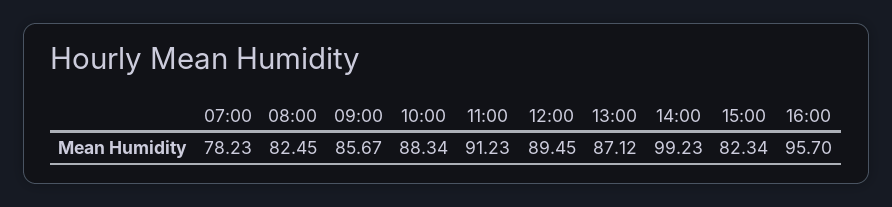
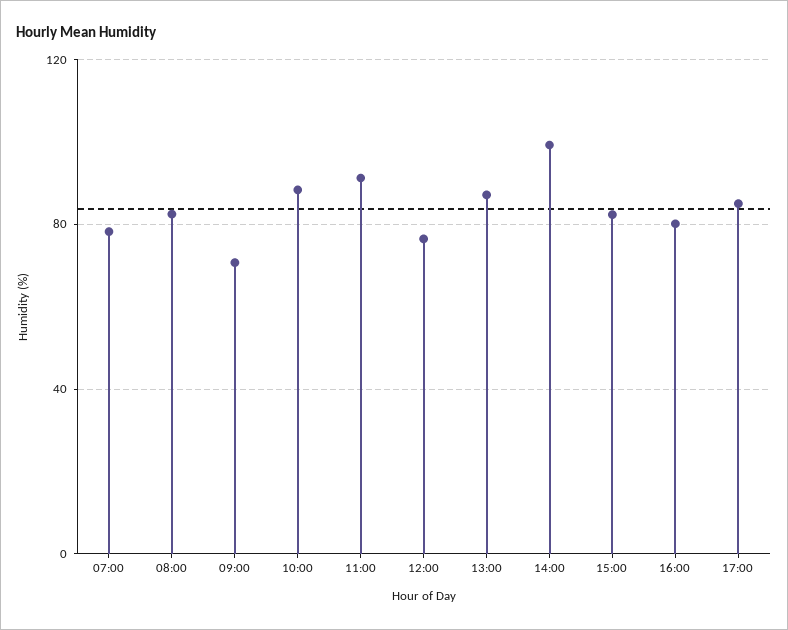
09:00: 85.67 -> 70
12:00: 89.45 -> 75
16:00: 95.7 -> 80
17:00: none -> 85

